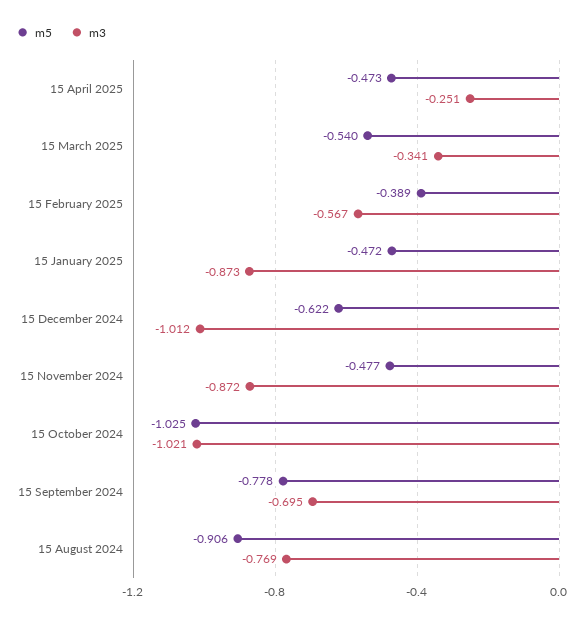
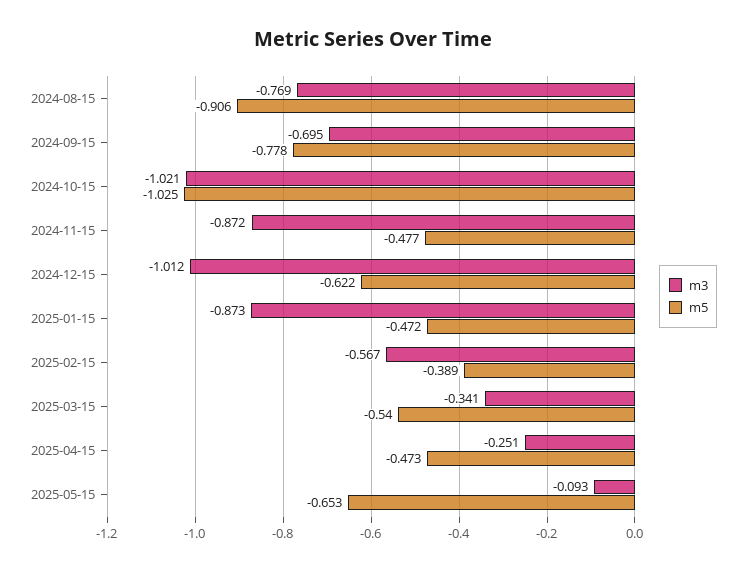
m3, 2025-05-15: none -> -0.093
m5, 2025-05-15: none -> -0.653

